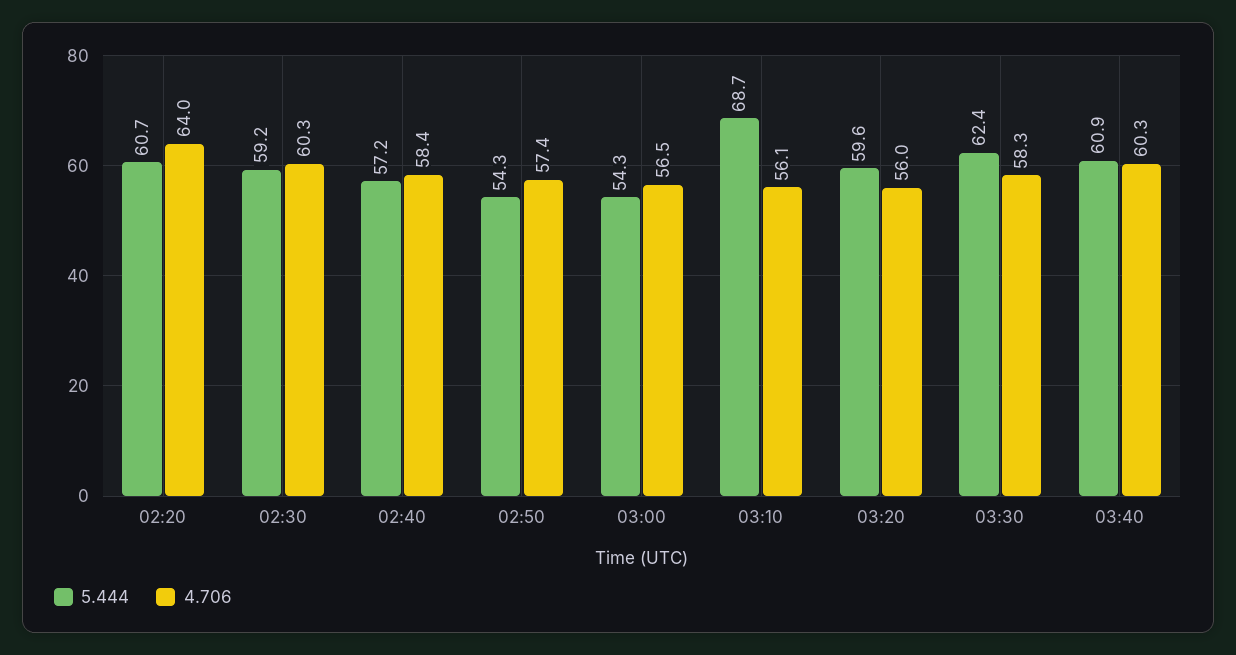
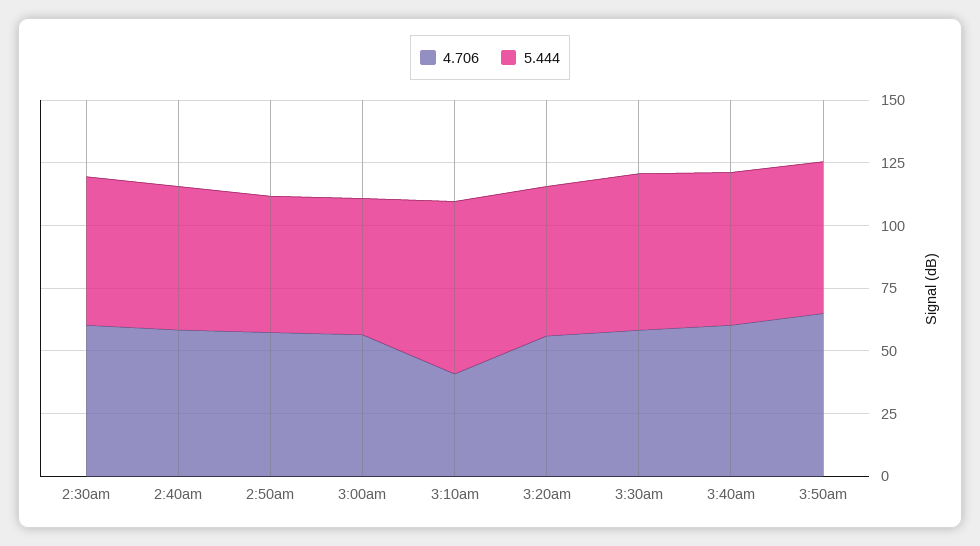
5.444, 02:20: 60.7 -> none
4.706, 02:20: 64 -> none
4.706, 03:10: 56.1 -> 40
4.706, 3:50am: none -> 65
5.444, 3:50am: none -> 60

